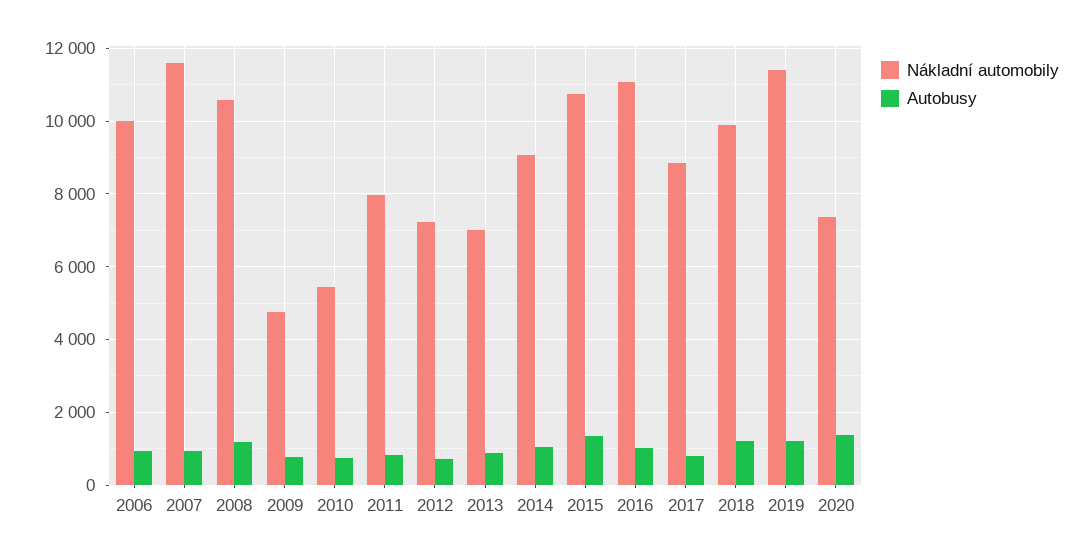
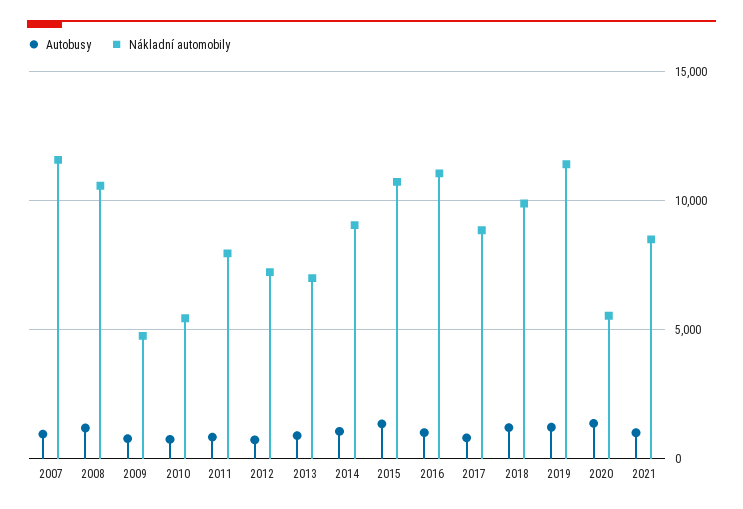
Nákladní automobily, 2006: 10000 -> none
Autobusy, 2006: 1000 -> none
Nákladní automobily, 2020: 7400 -> 5500
Autobusy, 2021: none -> 1000
Nákladní automobily, 2021: none -> 8500

